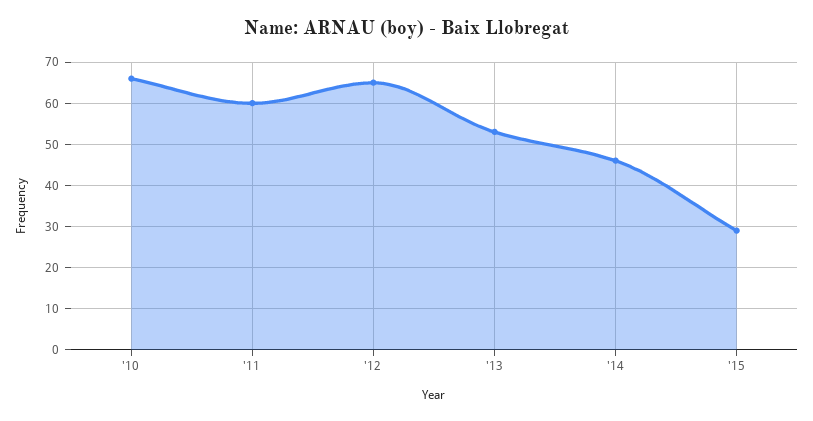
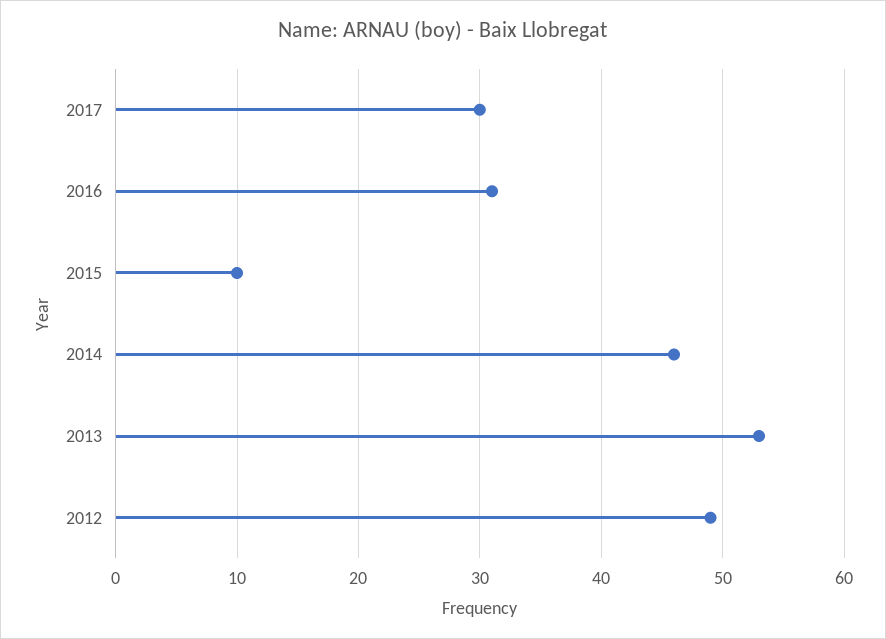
'10: 65 -> none
'11: 60 -> none
'12: 65 -> 49
'15: 30 -> 10
2017: none -> 30
2016: none -> 31

